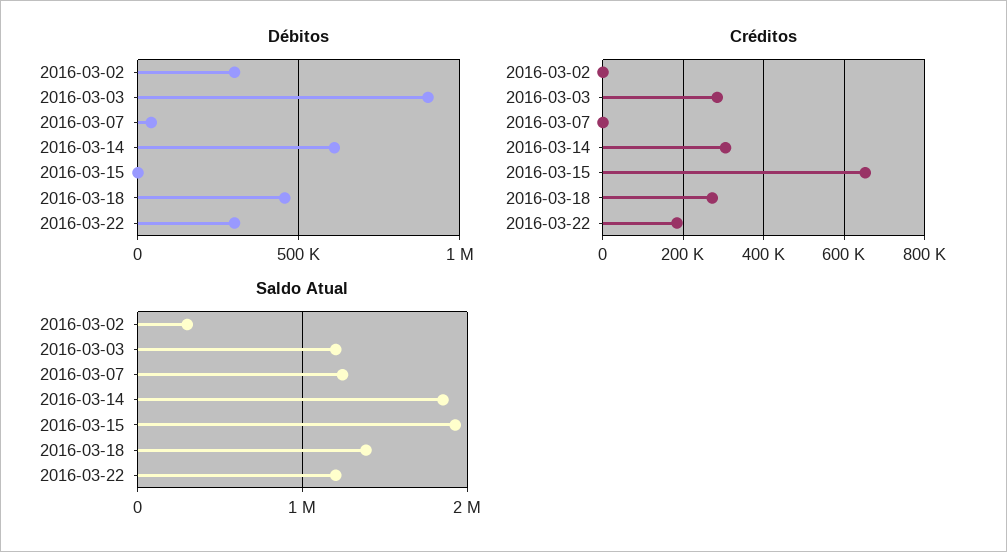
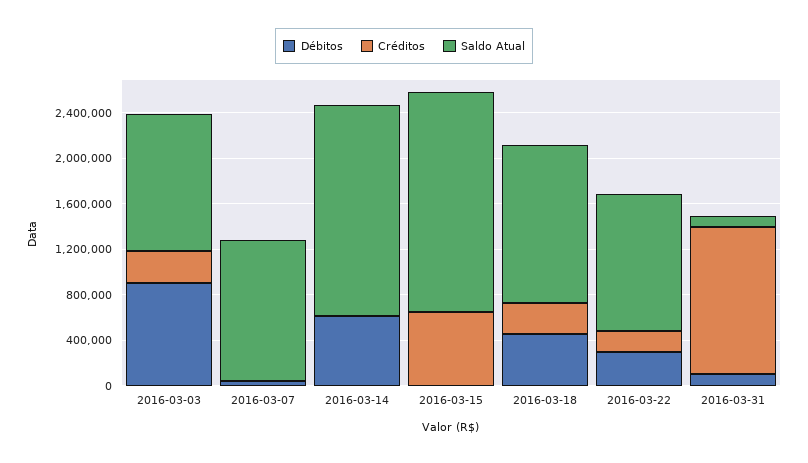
Débitos, 2016-03-02: 300000 -> none
Créditos, 2016-03-02: 0 -> none
Créditos, 2016-03-14: 300000 -> 0
Saldo Atual, 2016-03-02: 300000 -> none
Débitos, 2016-03-31: none -> 100000
Créditos, 2016-03-31: none -> 1300000
Saldo Atual, 2016-03-31: none -> 100000

